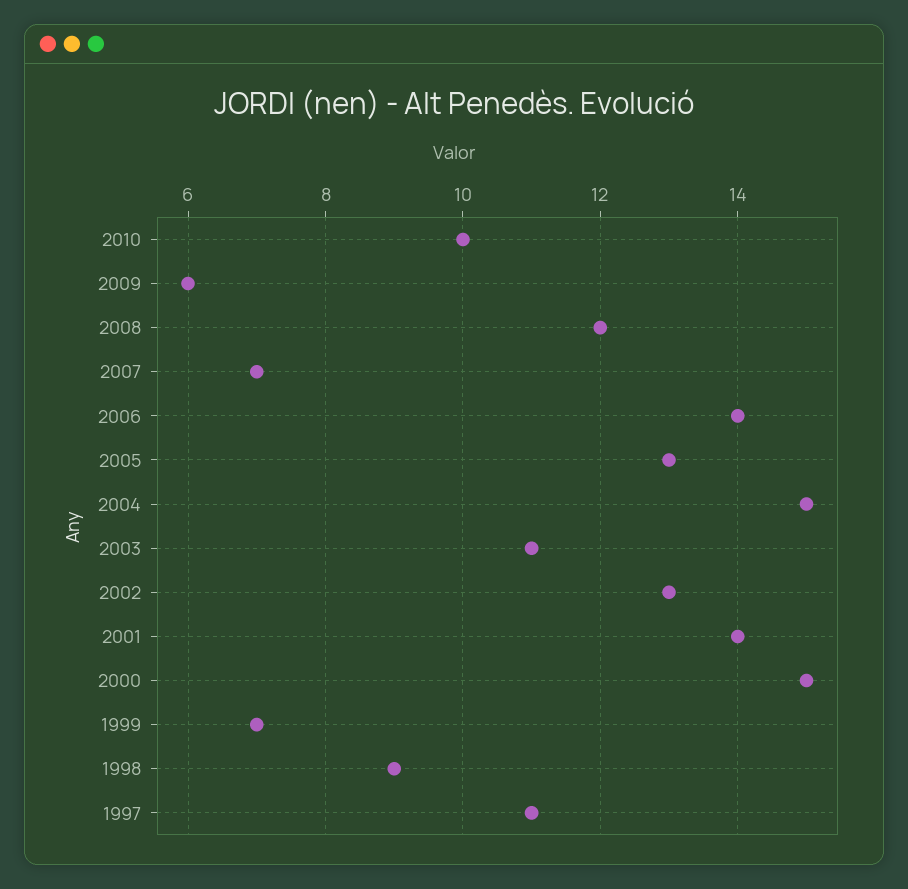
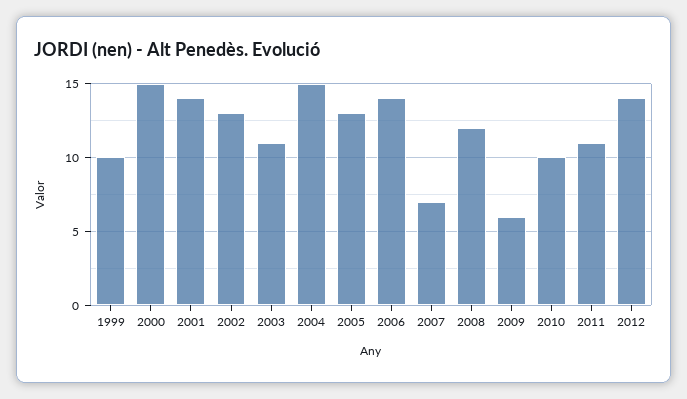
1999: 7 -> 10
1998: 9 -> none
1997: 11 -> none
2011: none -> 11
2012: none -> 14

